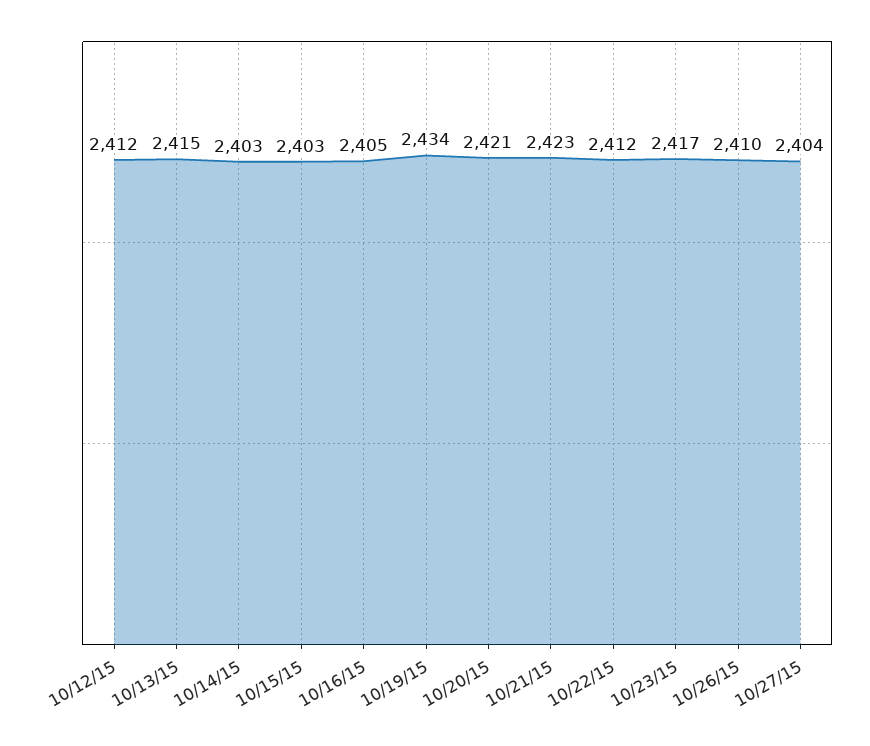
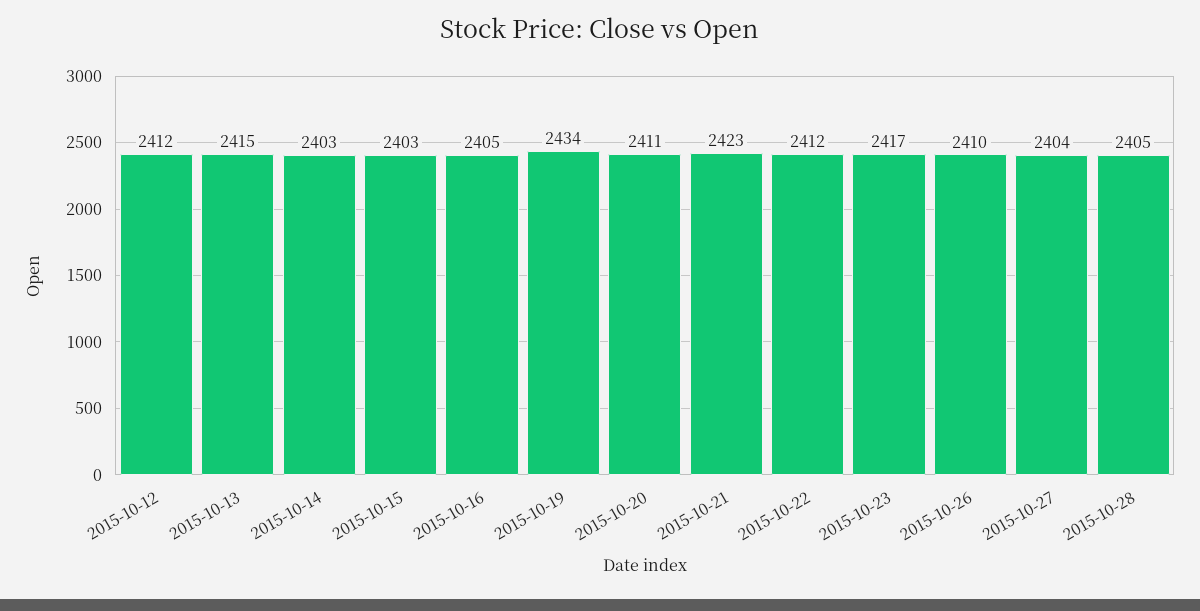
10/20/15: 2421 -> 2411
2015-10-28: none -> 2405

